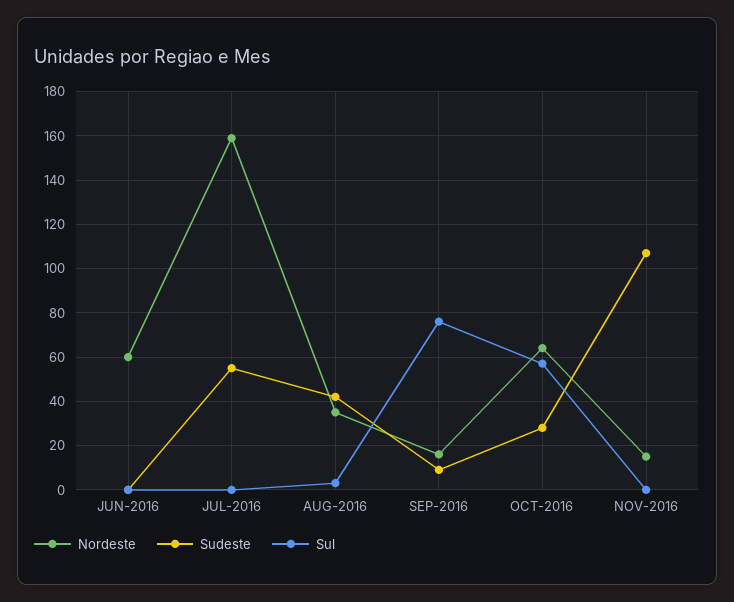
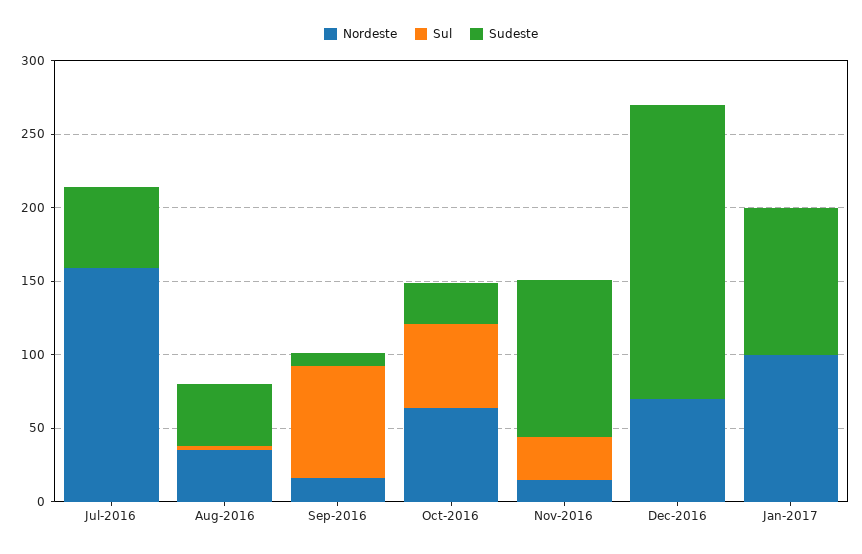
Nordeste, JUN-2016: 60 -> none
Sudeste, JUN-2016: 0 -> none
Sul, JUN-2016: 0 -> none
Sul, NOV-2016: 0 -> 30
Nordeste, Dec-2016: none -> 70
Sul, Dec-2016: none -> 0
Sudeste, Dec-2016: none -> 200
Nordeste, Jan-2017: none -> 100
Sul, Jan-2017: none -> 0
Sudeste, Jan-2017: none -> 100

